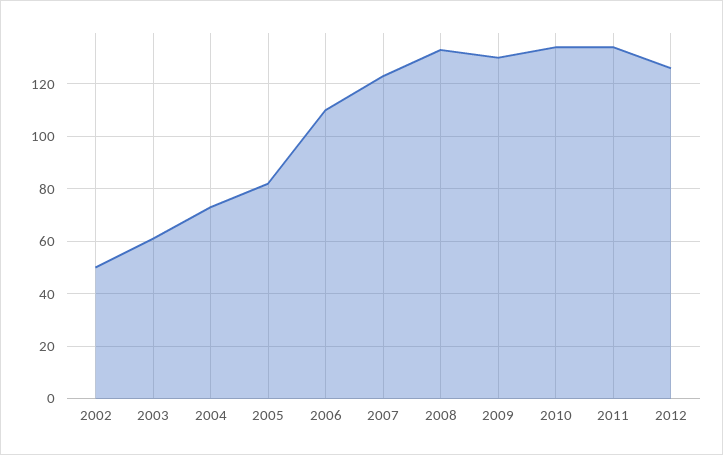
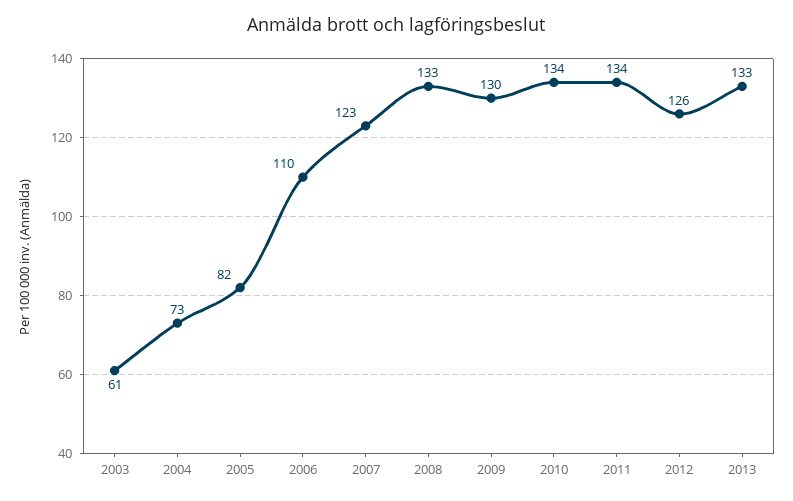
2002: 50 -> none
2013: none -> 133

